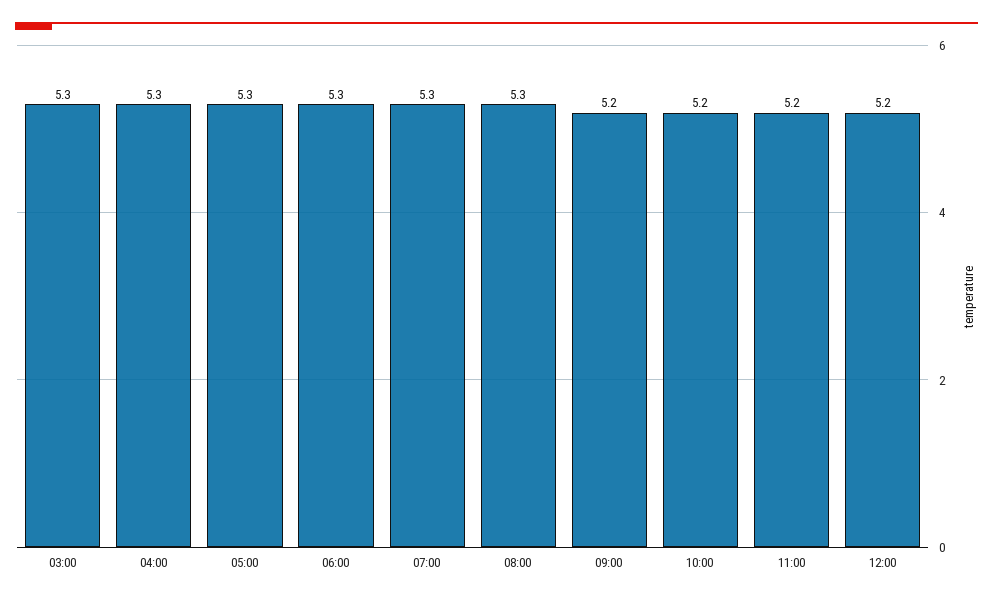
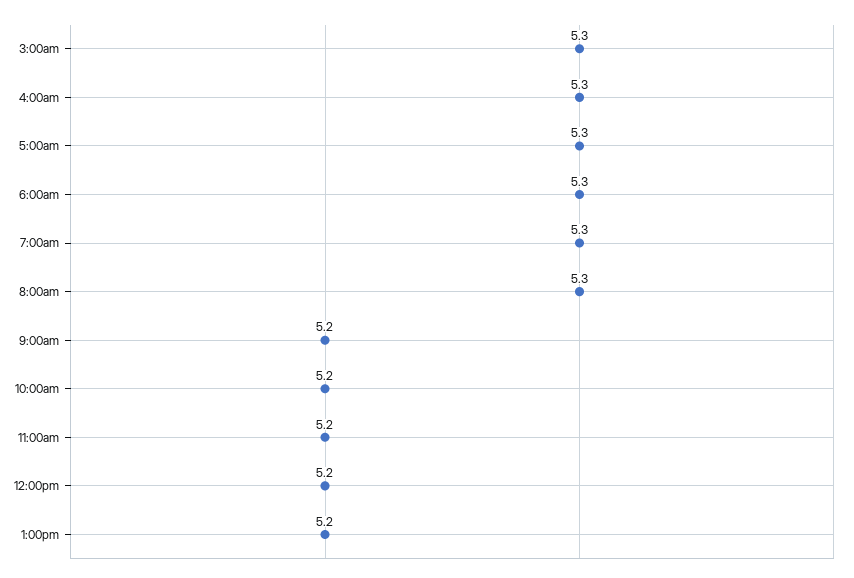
1:00pm: none -> 5.2

